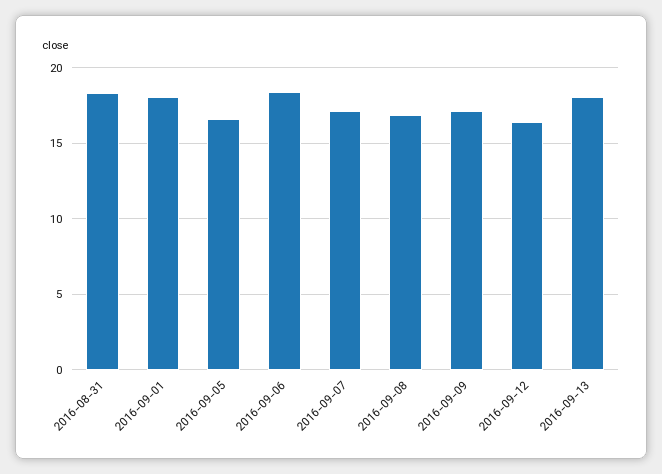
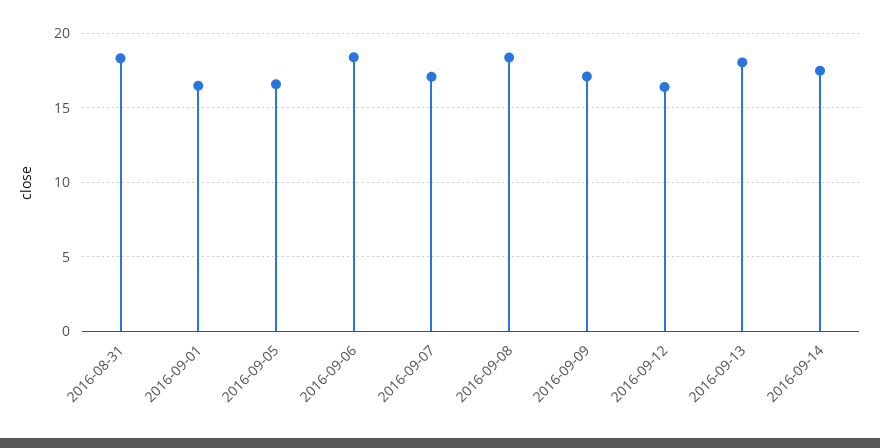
2016-09-01: 18 -> 16.5
2016-09-08: 17 -> 18.5
2016-09-14: none -> 17.5

